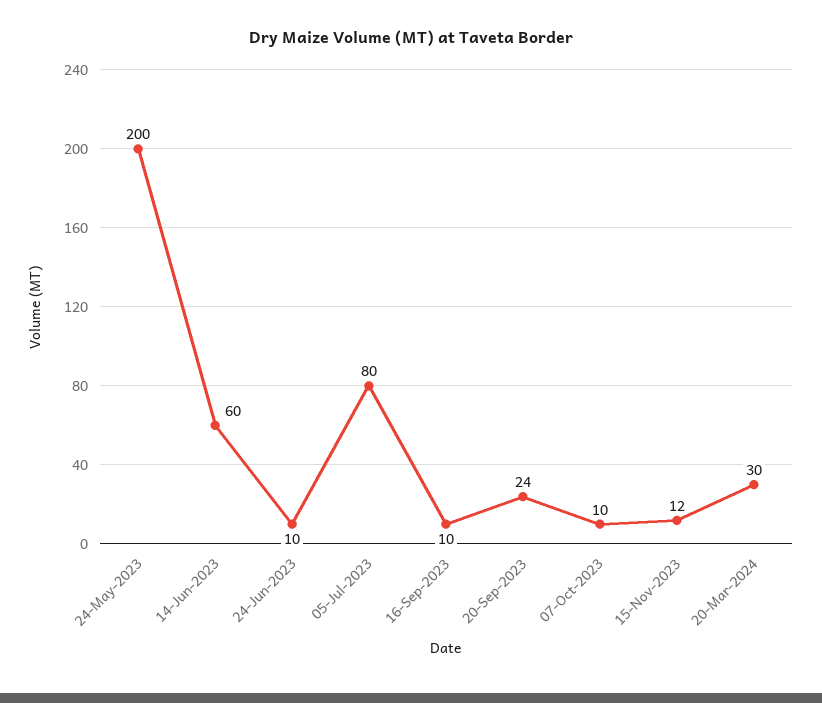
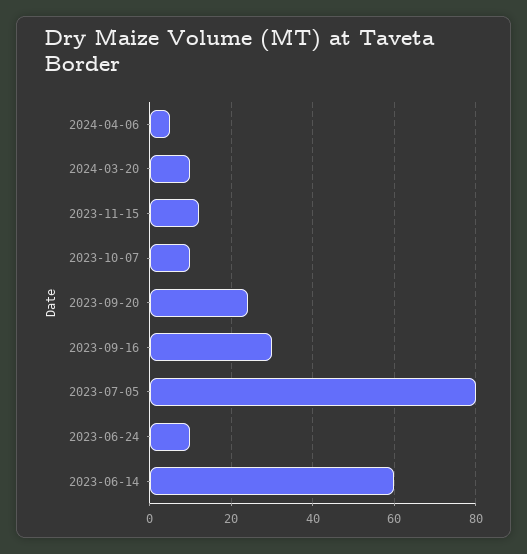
24-May-2023: 200 -> none
16-Sep-2023: 10 -> 30
20-Mar-2024: 30 -> 10
2024-04-06: none -> 5

